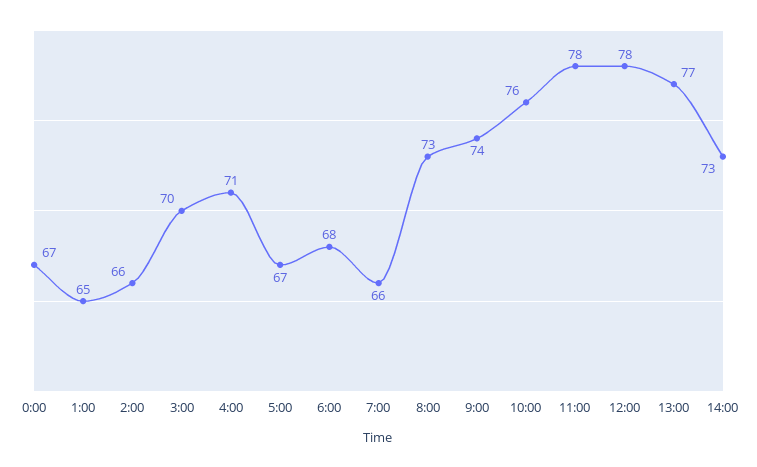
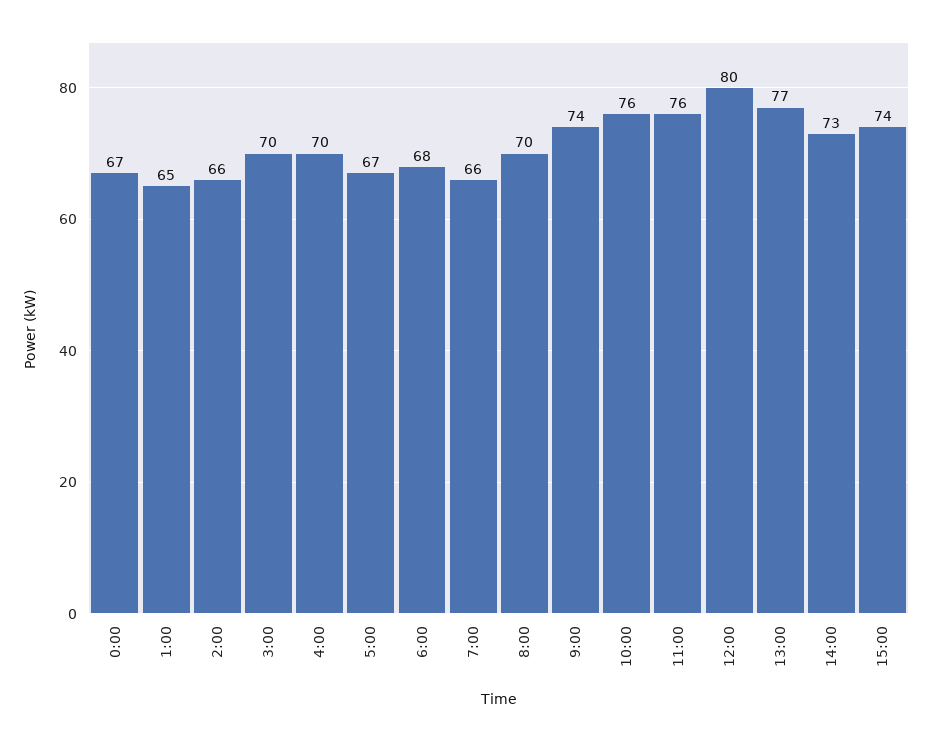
4:00: 71 -> 70
8:00: 73 -> 70
11:00: 78 -> 76
12:00: 78 -> 80
15:00: none -> 74

